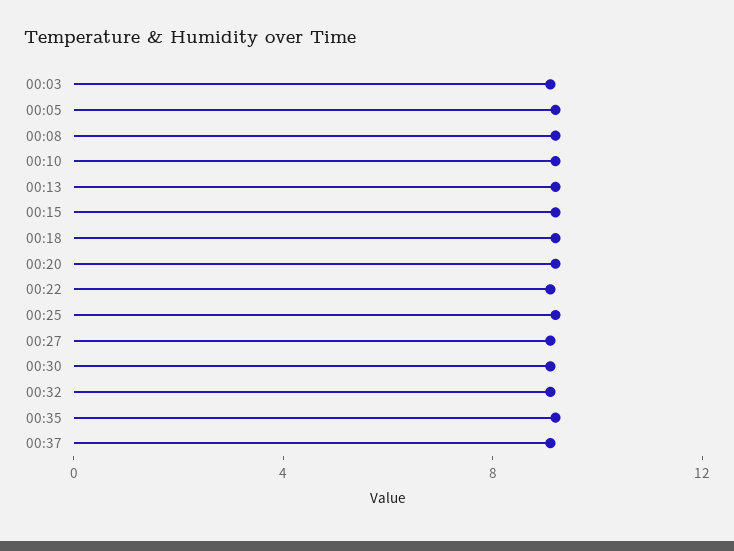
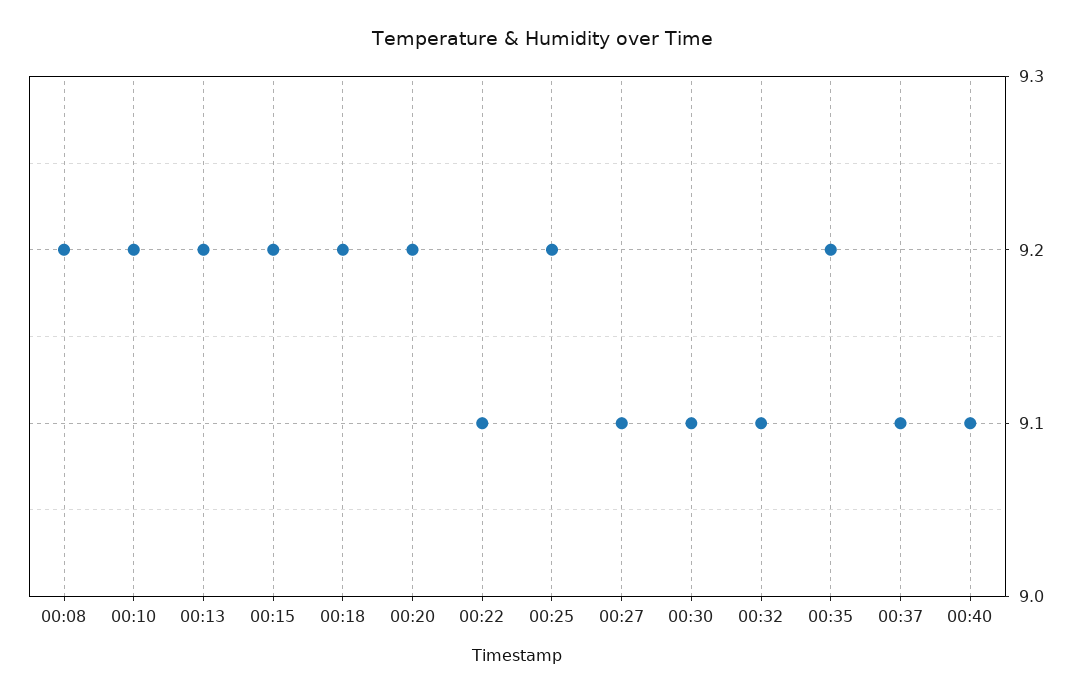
00:03: 9 -> none
00:05: 9 -> none
00:40: none -> 9.1

